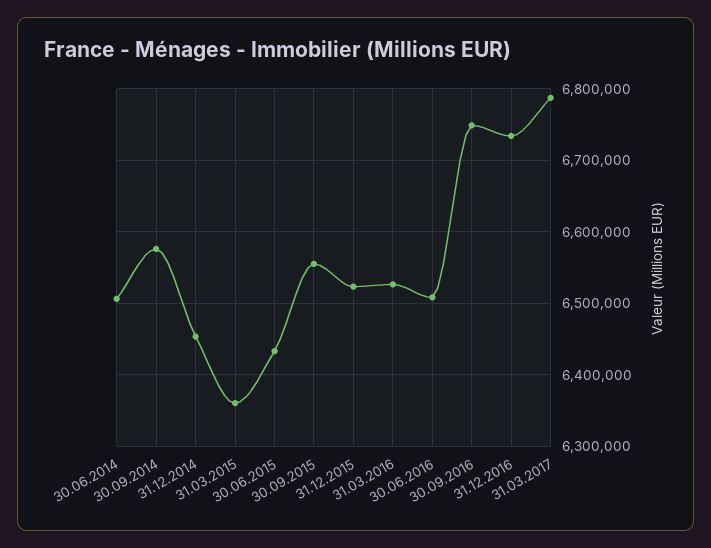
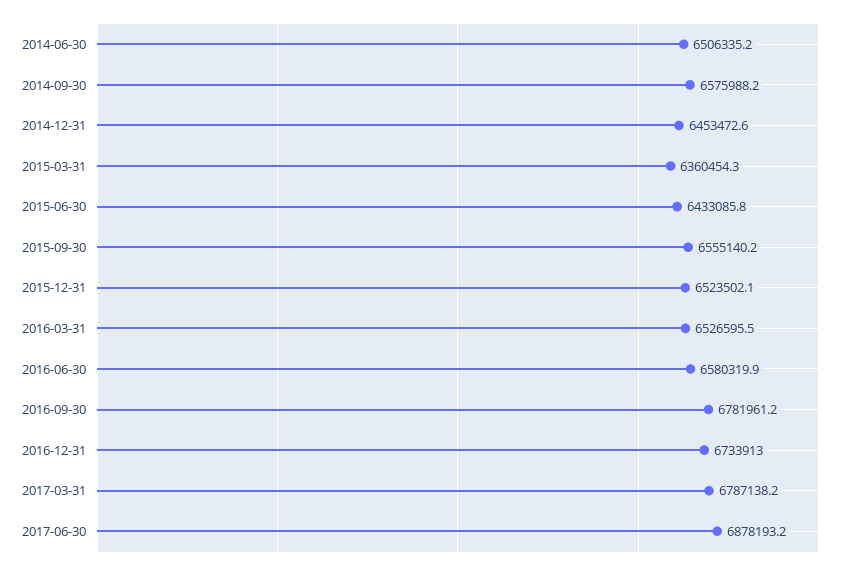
30.06.2016: 6510000 -> 6580319.9
30.09.2016: 6750000 -> 6781961.2
2017-06-30: none -> 6878193.2

